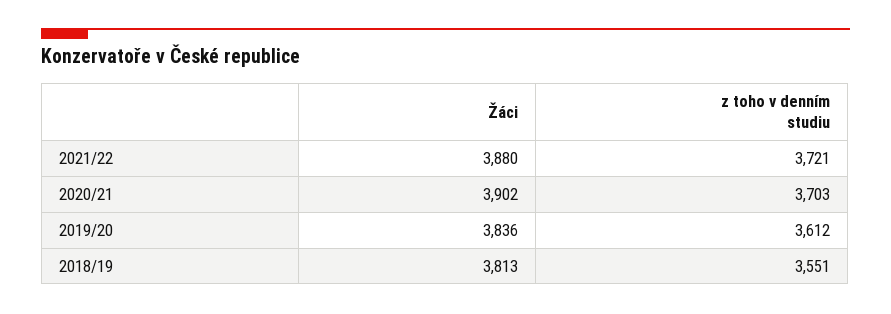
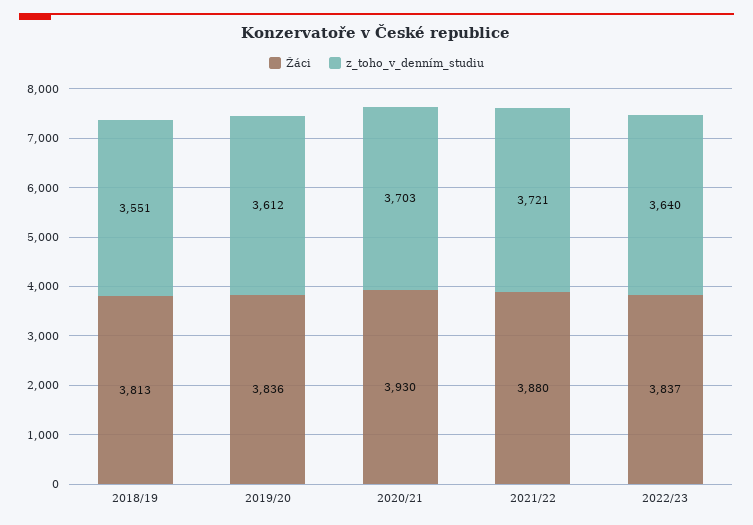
Žáci, 2020/21: 3902 -> 3930
Žáci, 2022/23: none -> 3837
z toho v denním studiu, 2022/23: none -> 3640

